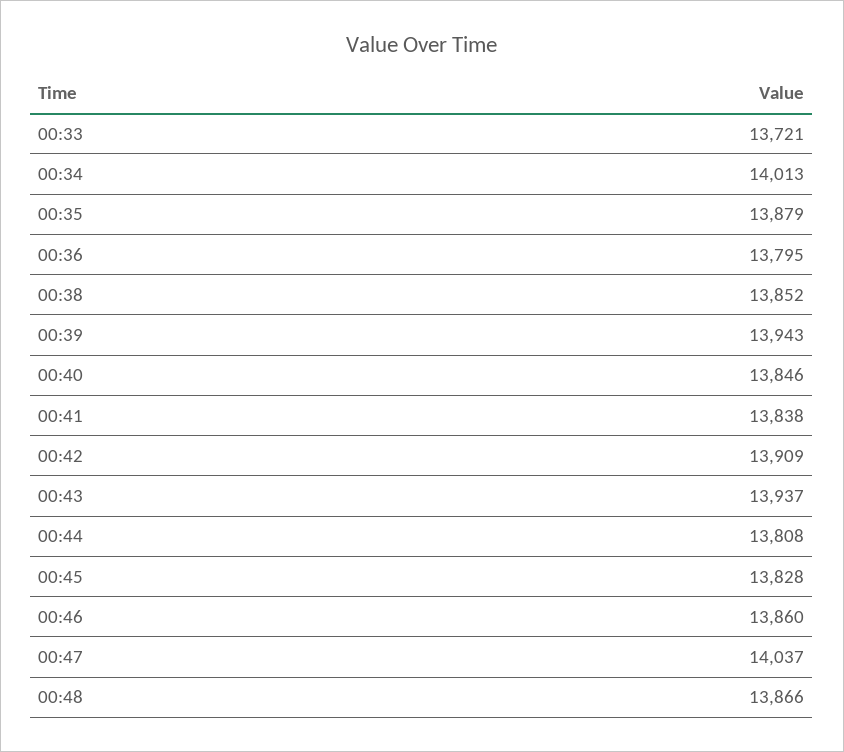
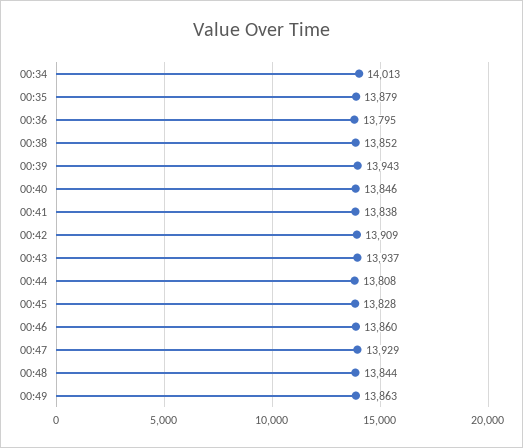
00:33: 13721 -> none
00:47: 14037 -> 13929
00:48: 13866 -> 13844
00:49: none -> 13863

